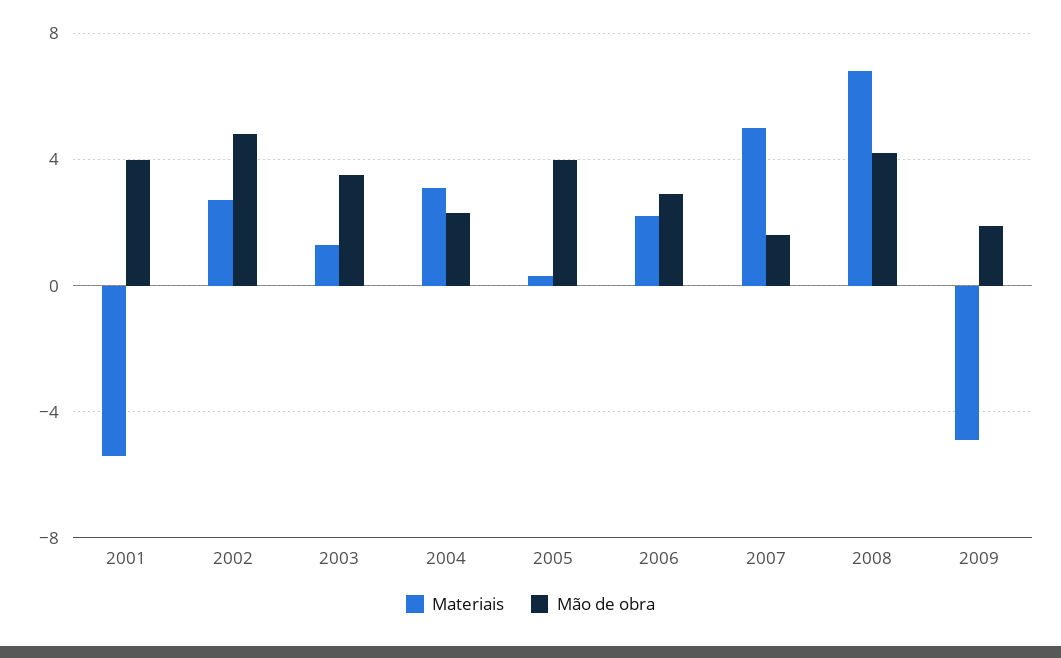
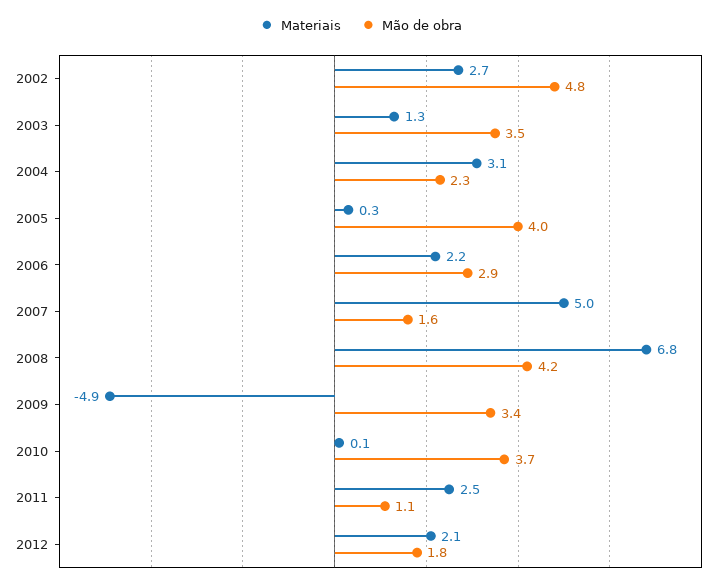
Materiais, 2001: -5.5 -> none
Mão de obra, 2001: 4 -> none
Mão de obra, 2009: 2 -> 3.4
Materiais, 2010: none -> 0.1
Mão de obra, 2010: none -> 3.7
Materiais, 2011: none -> 2.5
Mão de obra, 2011: none -> 1.1
Materiais, 2012: none -> 2.1
Mão de obra, 2012: none -> 1.8

